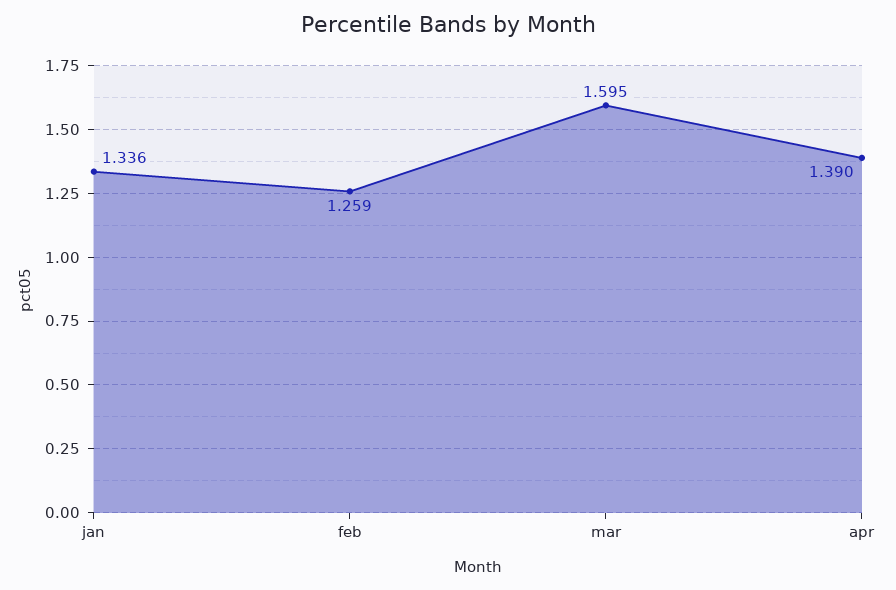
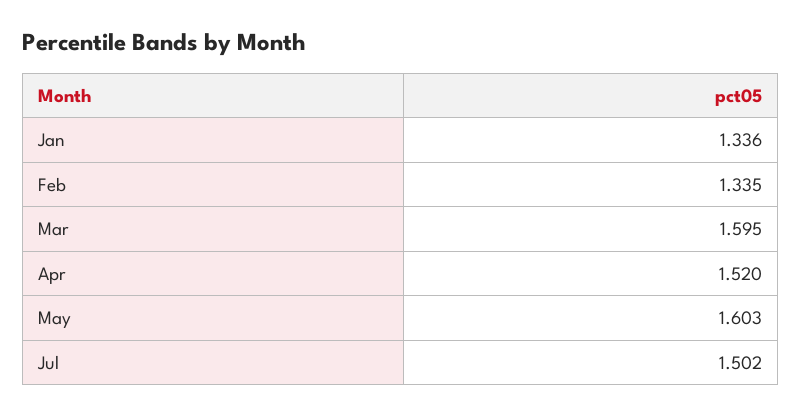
feb: 1.259 -> 1.335
apr: 1.39 -> 1.52
May: none -> 1.603
Jul: none -> 1.502

